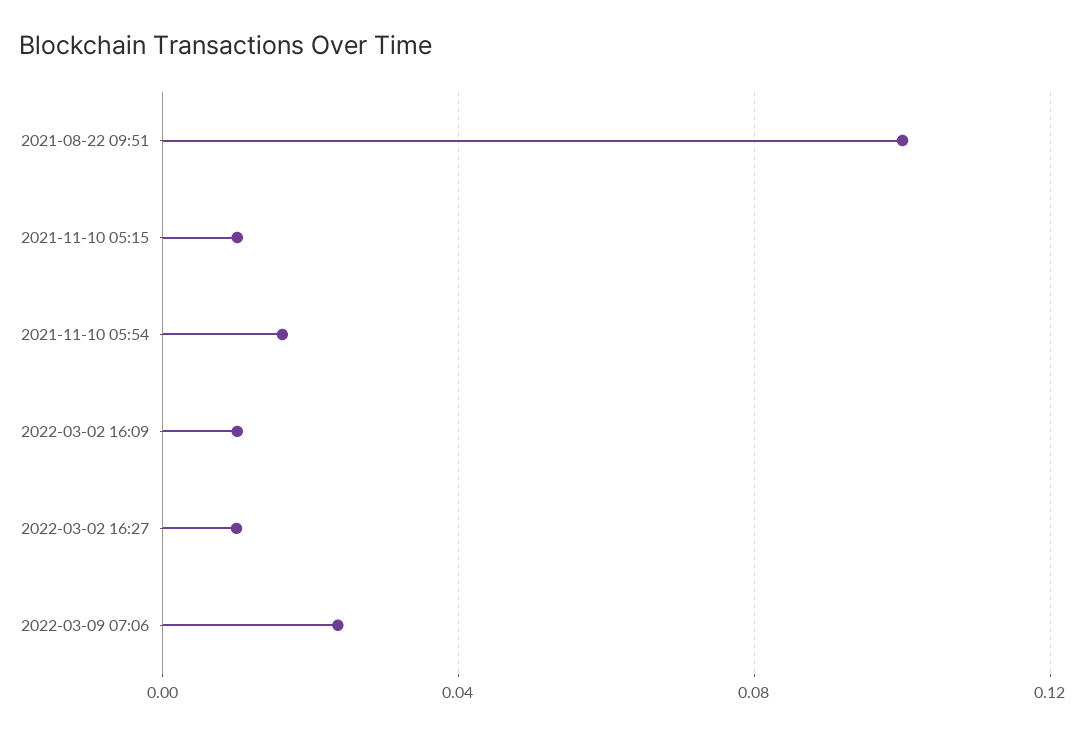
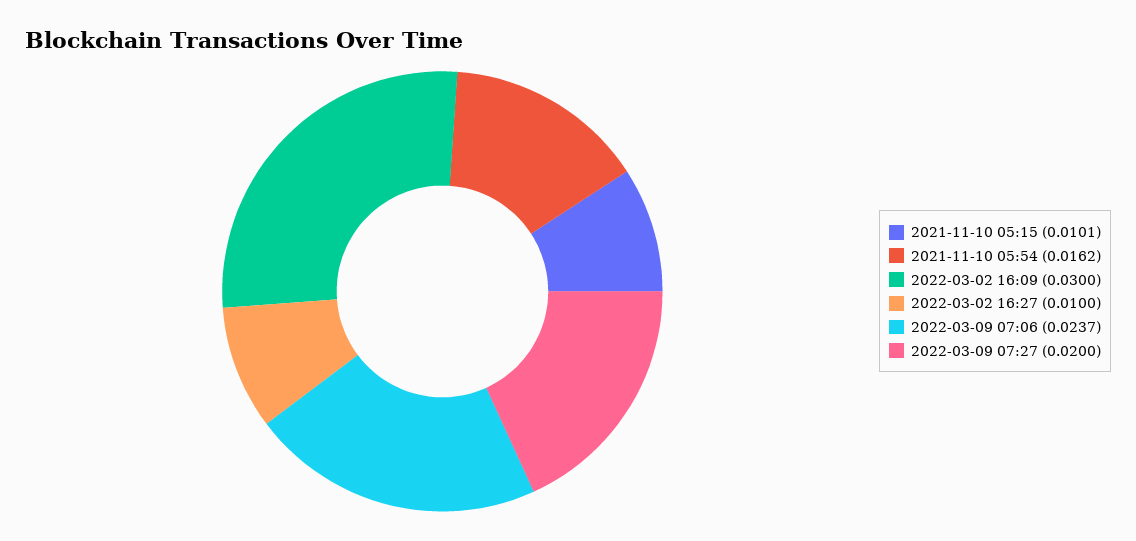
2021-08-22 09:51: 0.1 -> none
2022-03-02 16:09: 0.01 -> 0.03
2022-03-09 07:27: none -> 0.02

